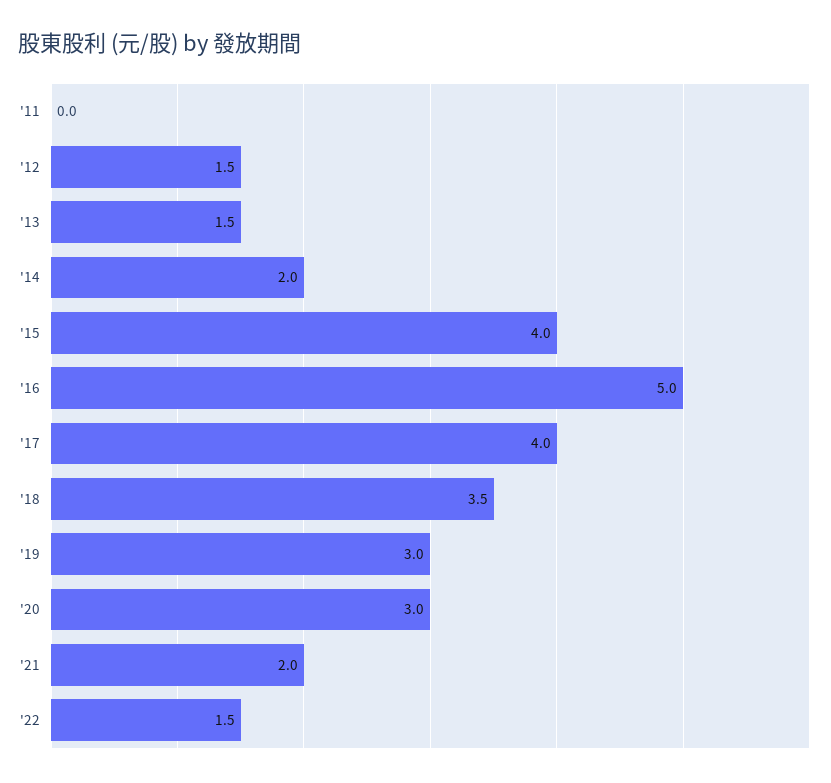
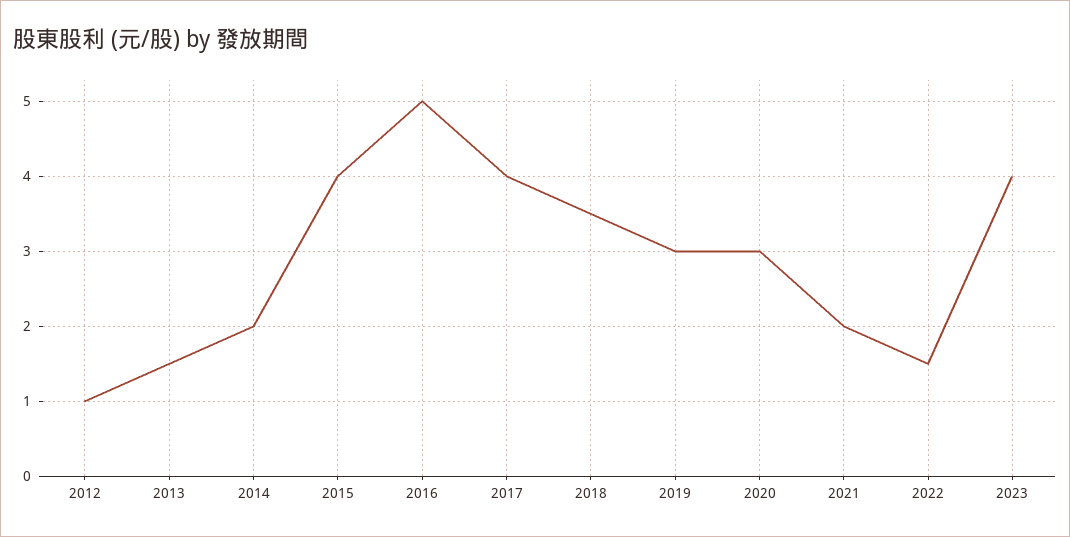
'11: 0 -> none
'12: 1.5 -> 1
2023: none -> 4

